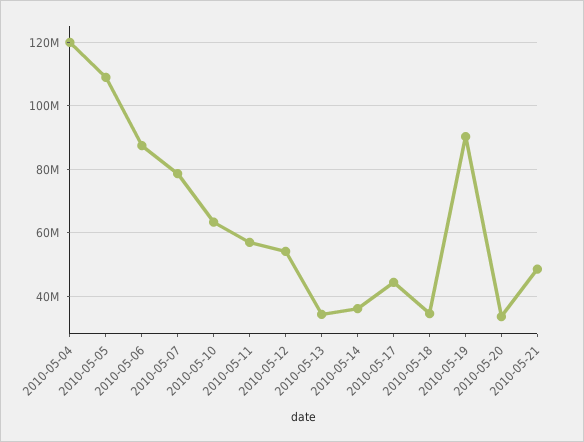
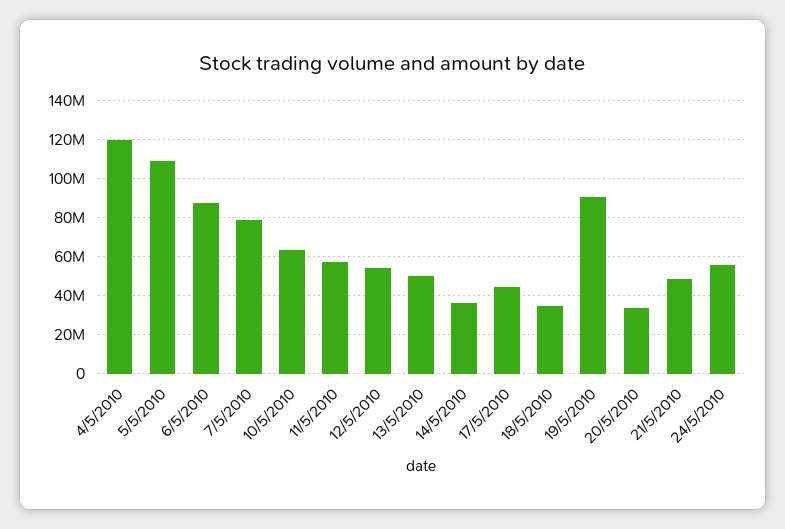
2010-05-13: 34000000 -> 50000000
24/5/2010: none -> 55000000

